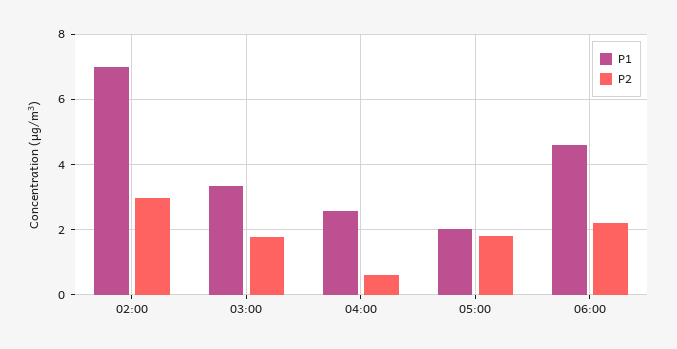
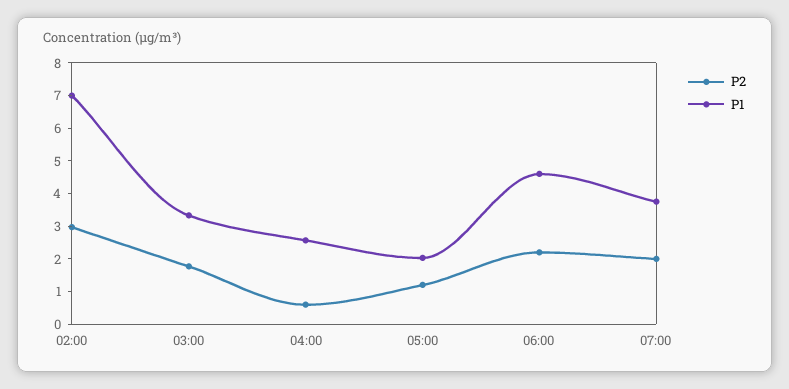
P2, 05:00: 1.8 -> 1.25
P2, 07:00: none -> 2
P1, 07:00: none -> 3.75

